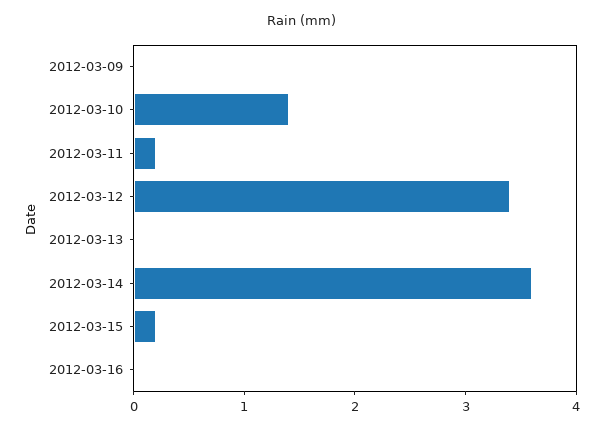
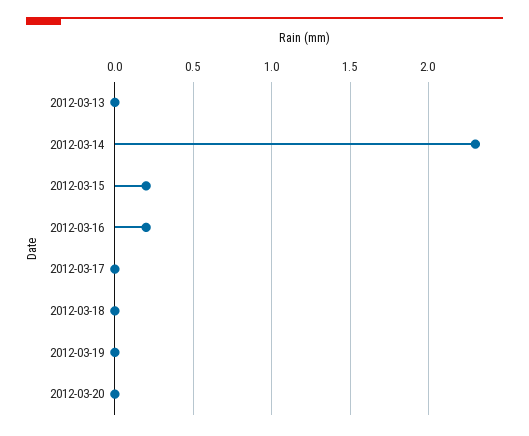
2012-03-09: 0 -> none
2012-03-10: 1.4 -> none
2012-03-11: 0.2 -> none
2012-03-12: 3.4 -> none
2012-03-14: 3.6 -> 2.3
2012-03-16: 0 -> 0.2
2012-03-17: none -> 0
2012-03-18: none -> 0
2012-03-19: none -> 0
2012-03-20: none -> 0

